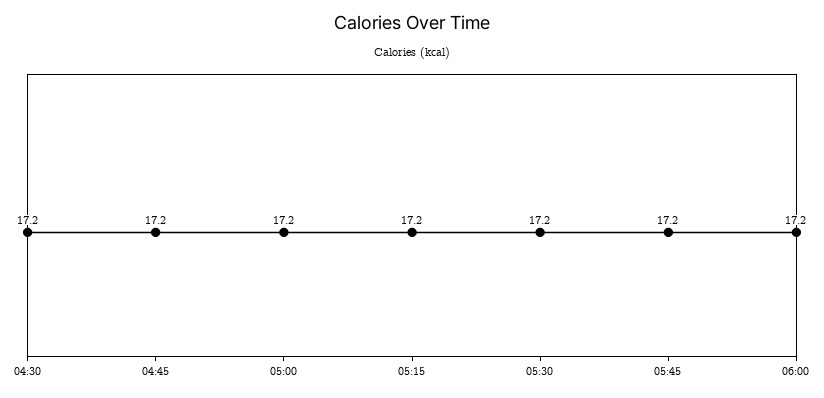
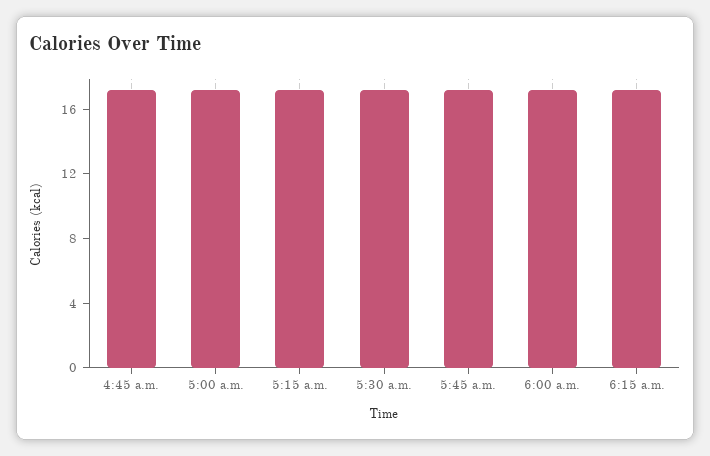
04:30: 17.2 -> none
6:15 a.m.: none -> 17

